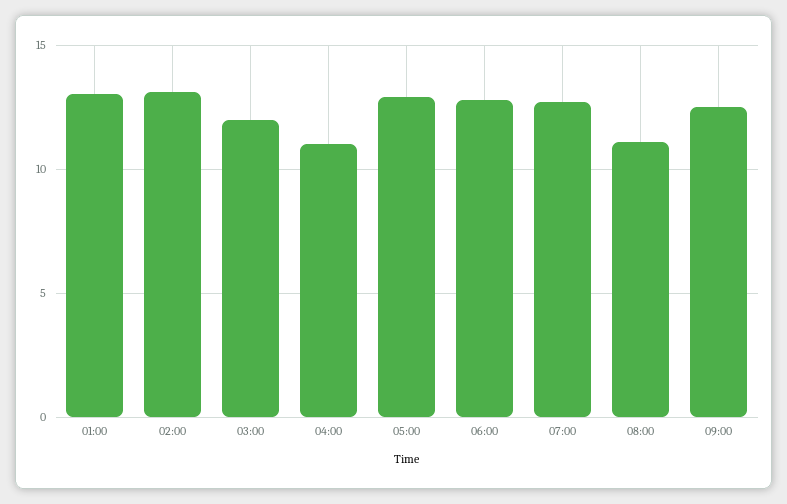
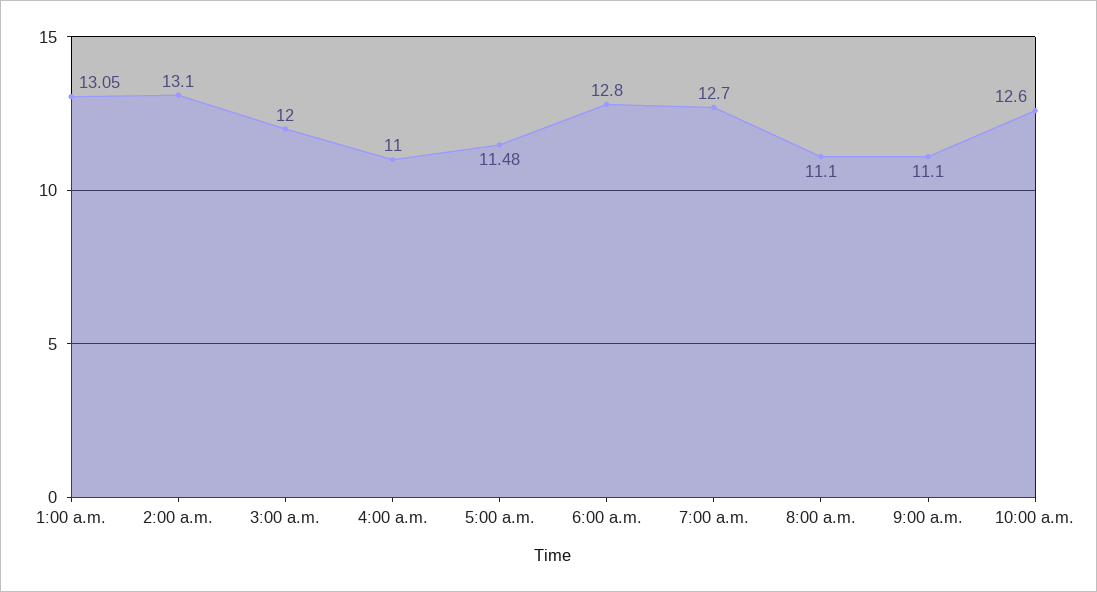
05:00: 13 -> 11.48
09:00: 12.5 -> 11.1
10:00 a.m.: none -> 12.6

